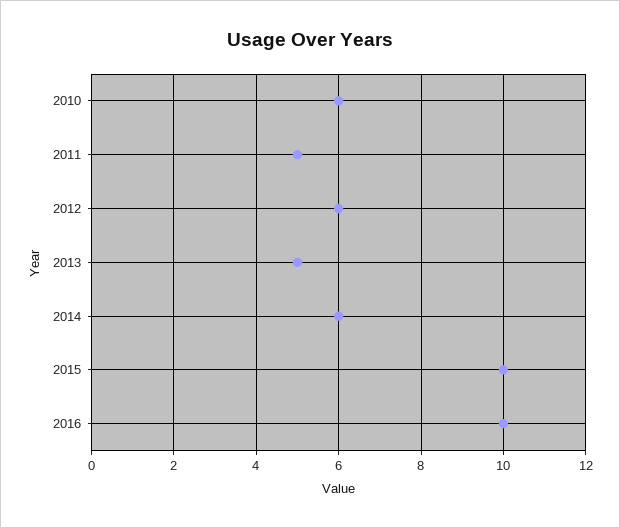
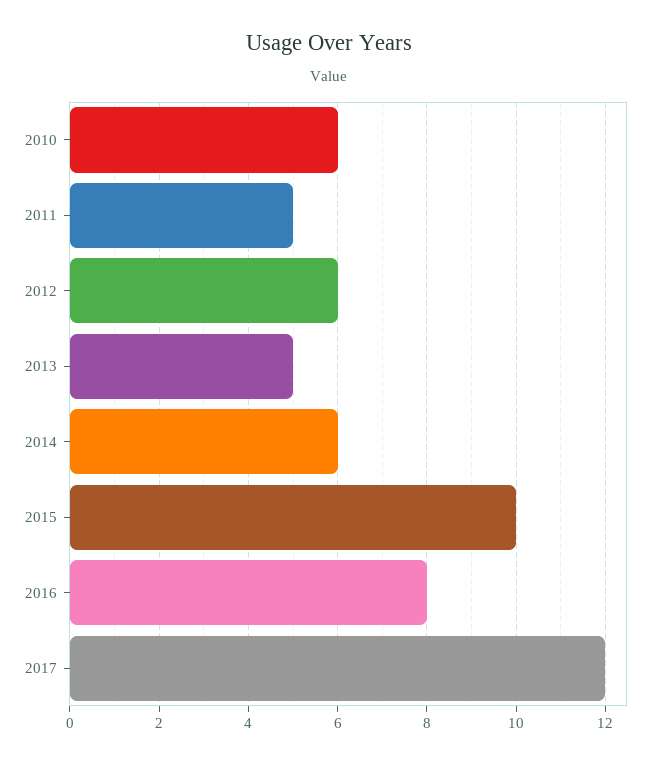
2016: 10 -> 8
2017: none -> 12

